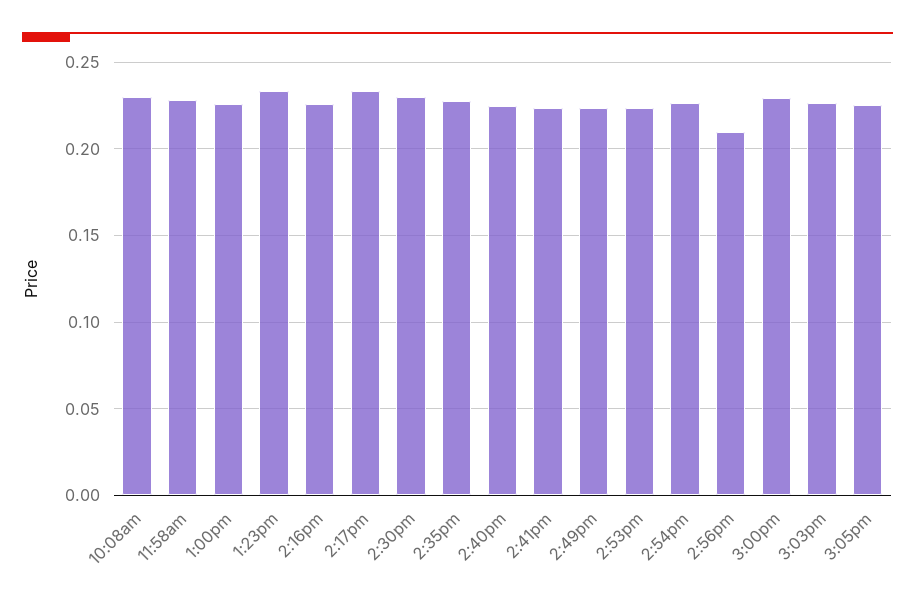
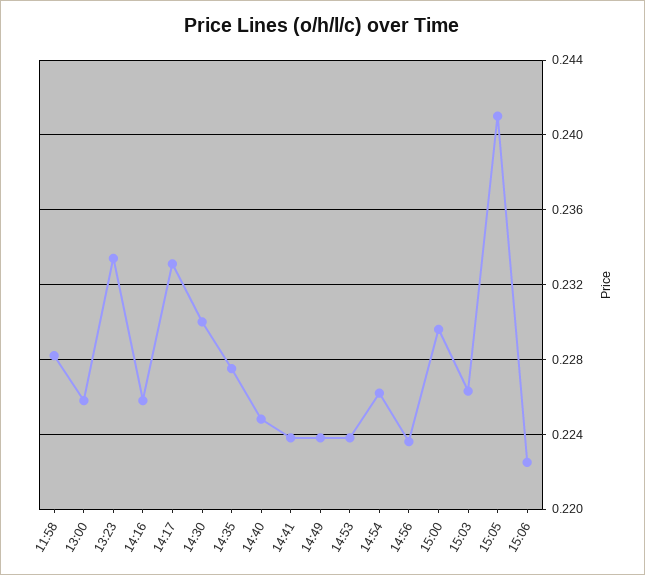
10:08am: 0.23 -> none
2:56pm: 0.21 -> 0.2235
3:05pm: 0.225 -> 0.241
15:06: none -> 0.2225

